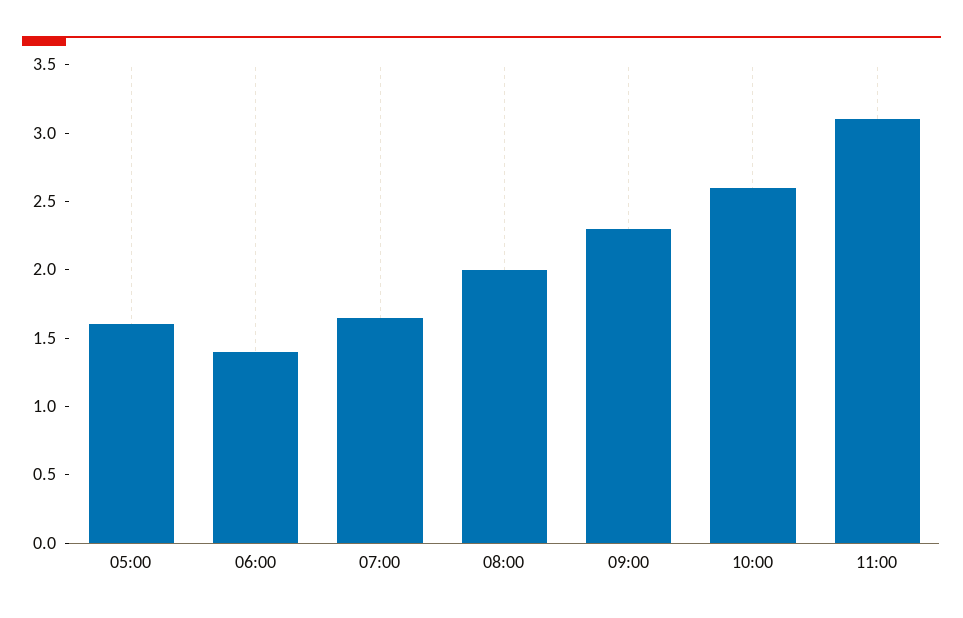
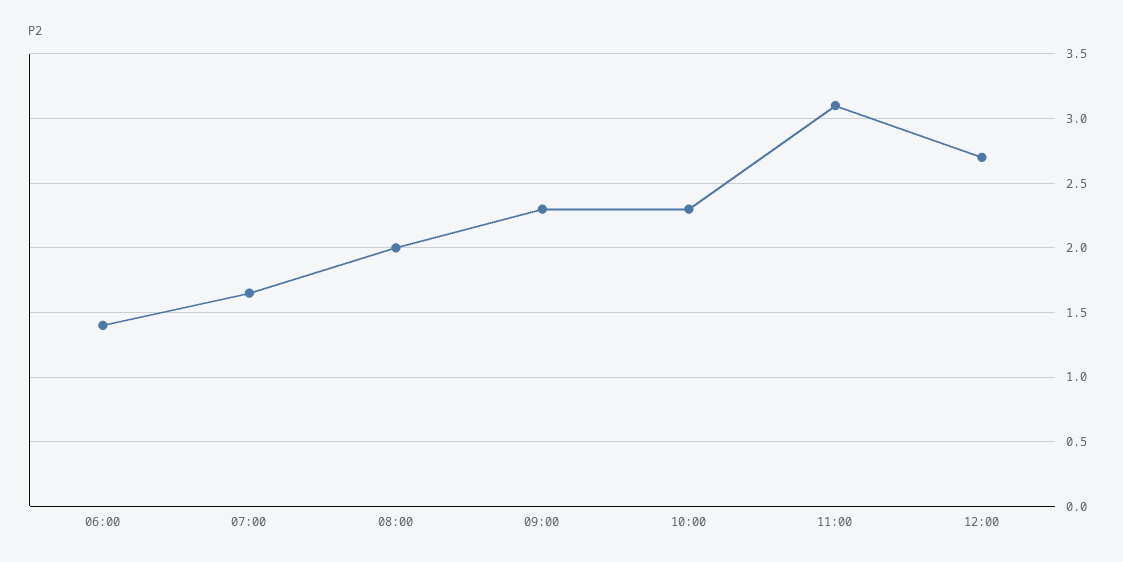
05:00: 1.6 -> none
10:00: 2.6 -> 2.3
12:00: none -> 2.7

